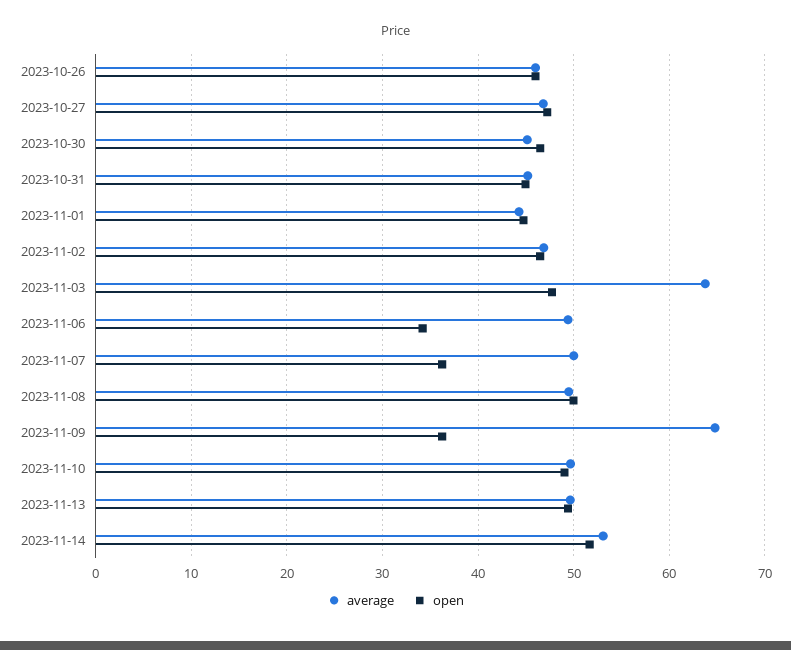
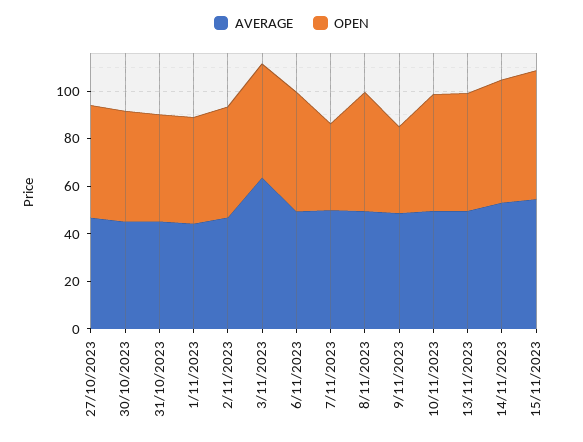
average, 2023-10-26: 46 -> none
open, 2023-10-26: 46 -> none
open, 2023-11-06: 34 -> 50
average, 2023-11-09: 65 -> 50
average, 15/11/2023: none -> 55
open, 15/11/2023: none -> 55

